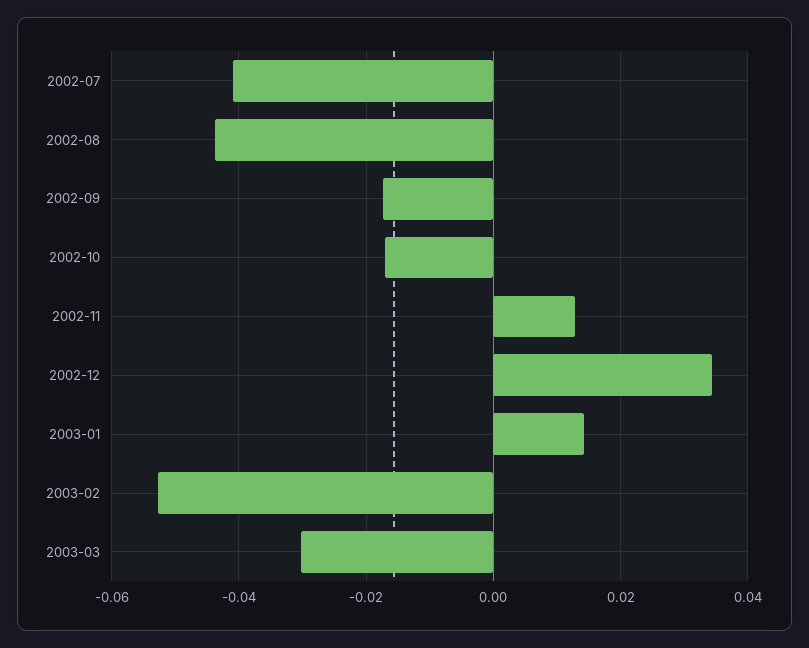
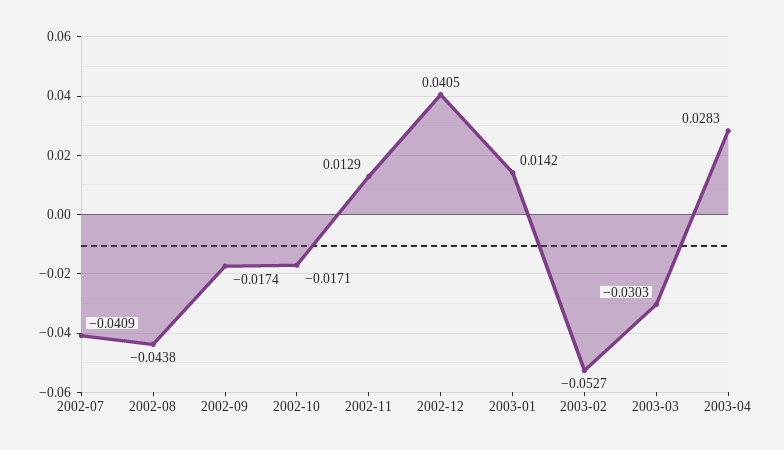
2002-12: 0.034 -> 0.0405
2003-04: none -> 0.0283

